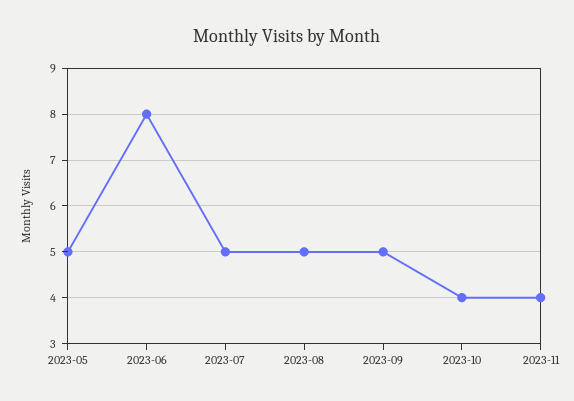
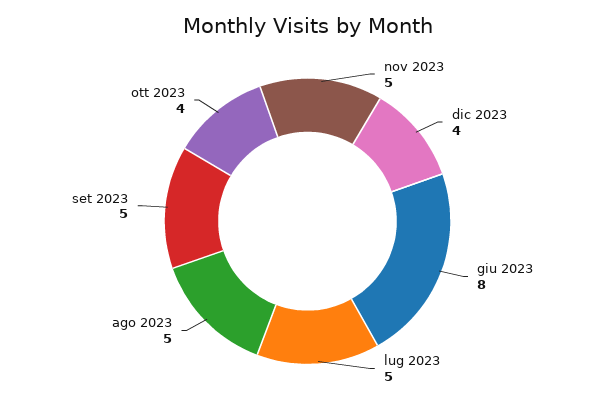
2023-05: 5 -> none
2023-11: 4 -> 5
dic 2023: none -> 4

